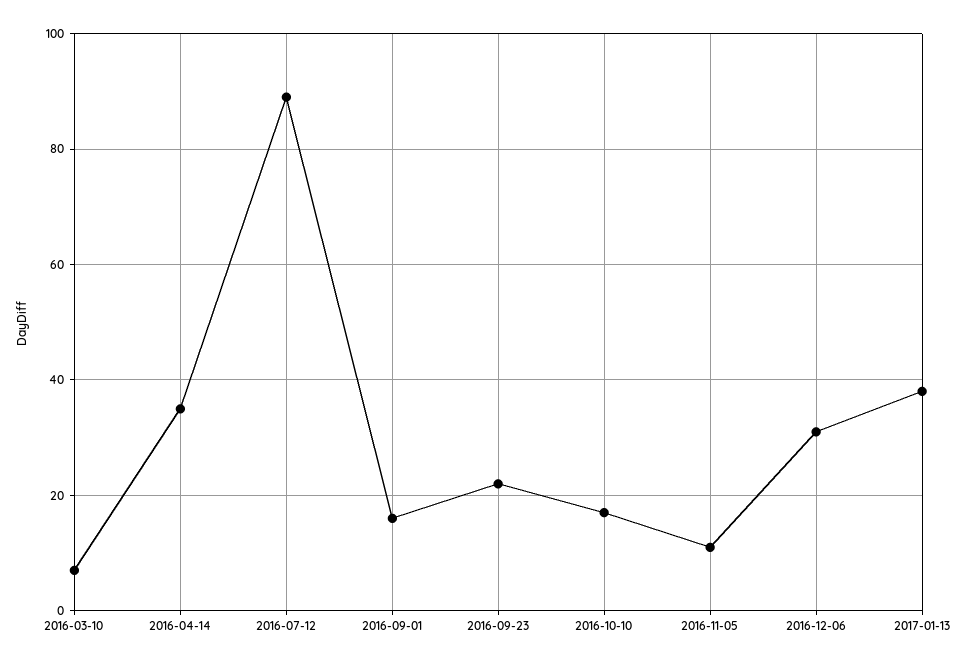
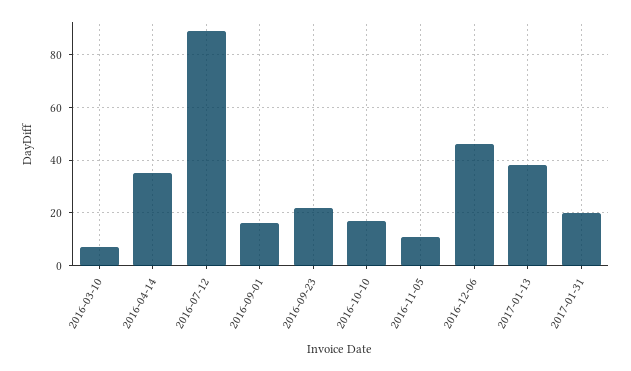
2016-12-06: 30 -> 45
2017-01-31: none -> 20

